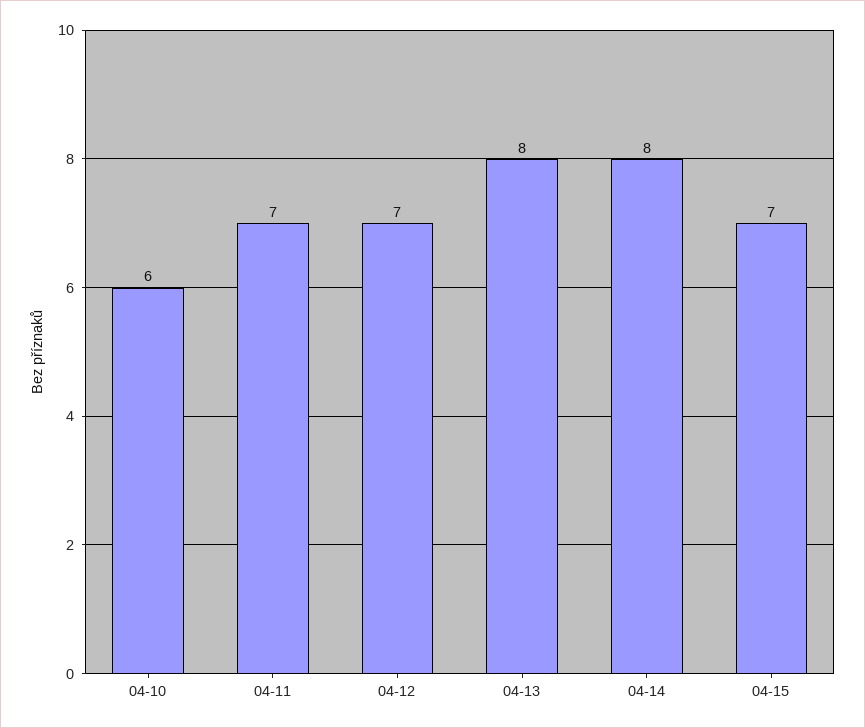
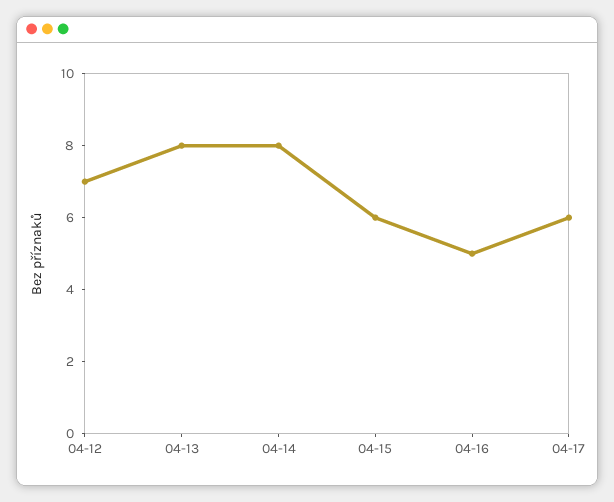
04-10: 6 -> none
04-11: 7 -> none
04-15: 7 -> 6
04-16: none -> 5
04-17: none -> 6

